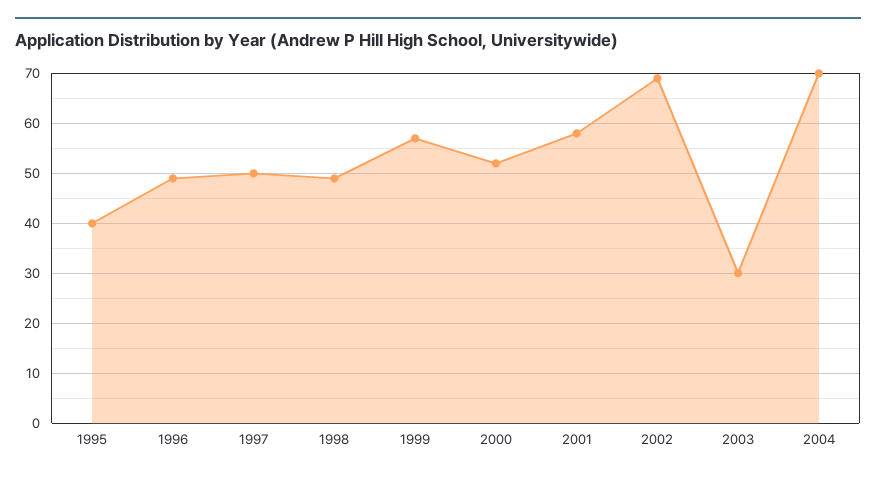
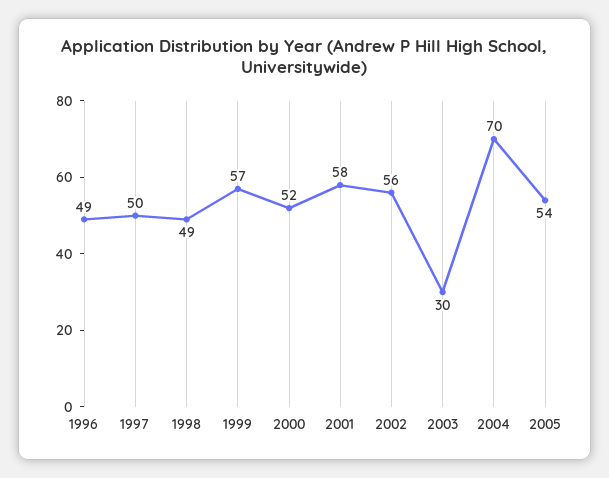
1995: 40 -> none
2002: 70 -> 56
2005: none -> 54

